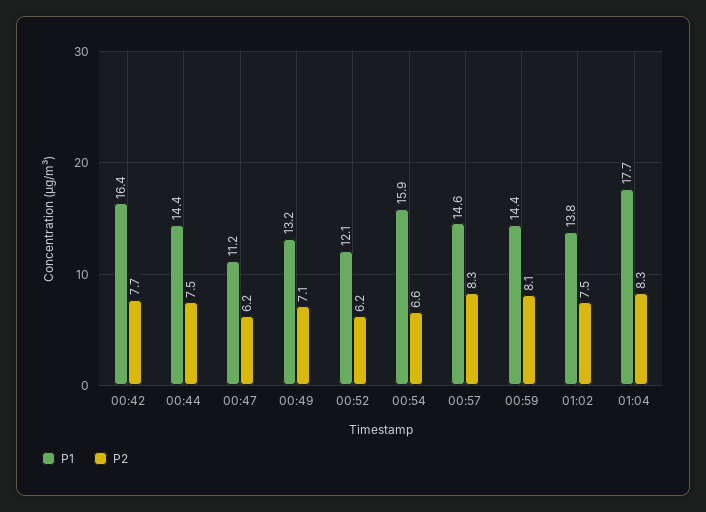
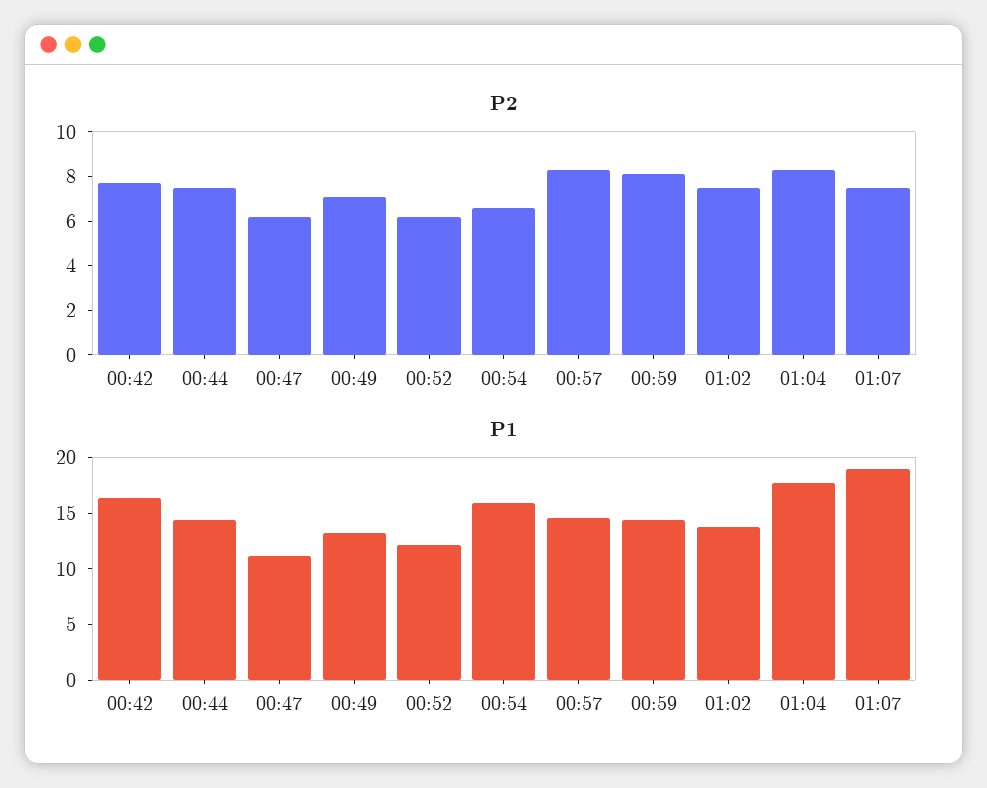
P2, 01:07: none -> 7.5
P1, 01:07: none -> 19

